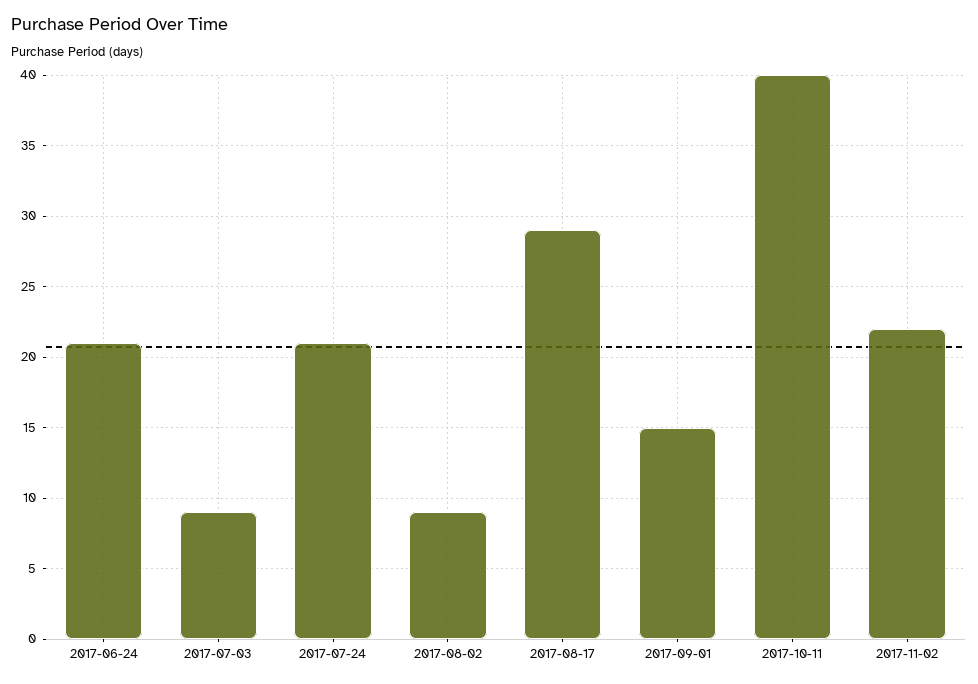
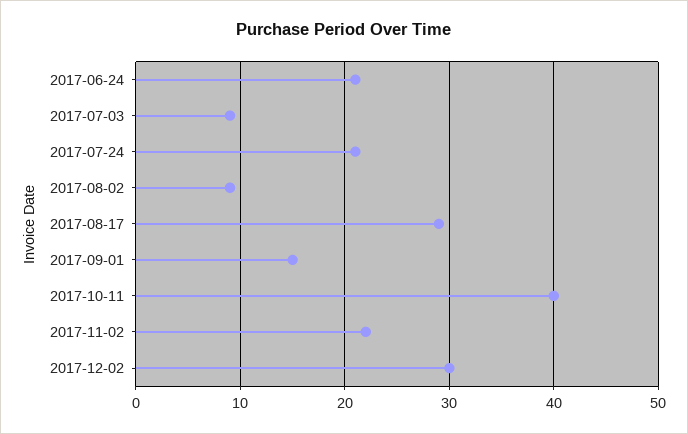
2017-12-02: none -> 30

